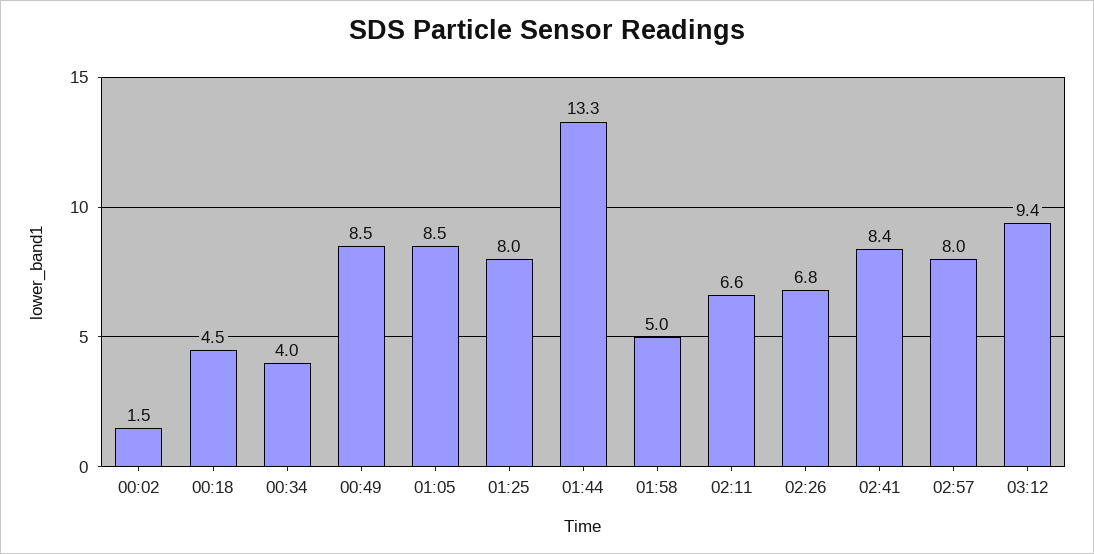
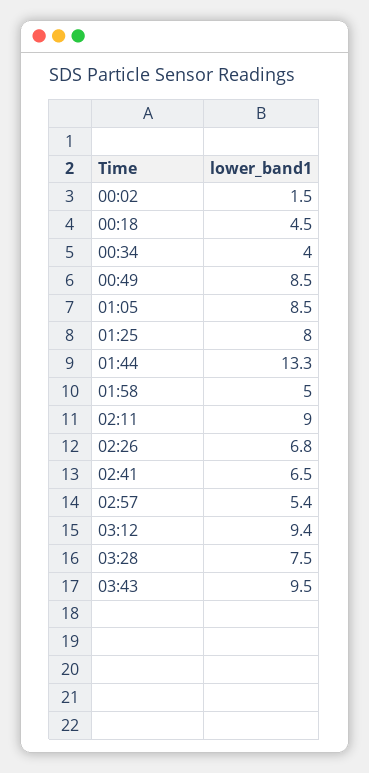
02:11: 6.6 -> 9
02:41: 8.4 -> 6.5
02:57: 8 -> 5.4
03:28: none -> 7.5
03:43: none -> 9.5

